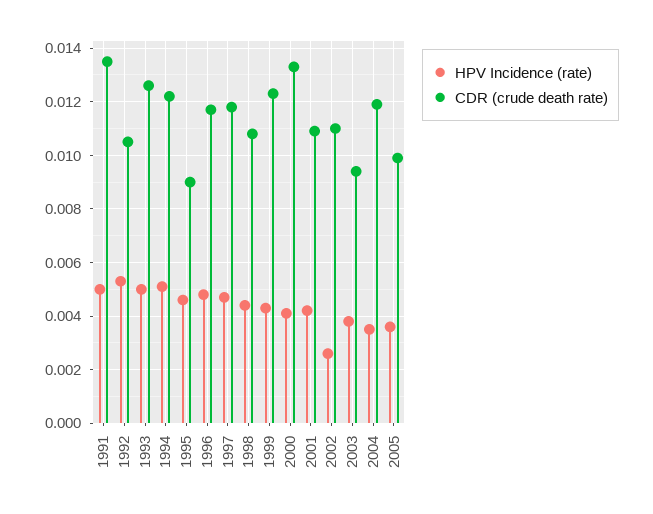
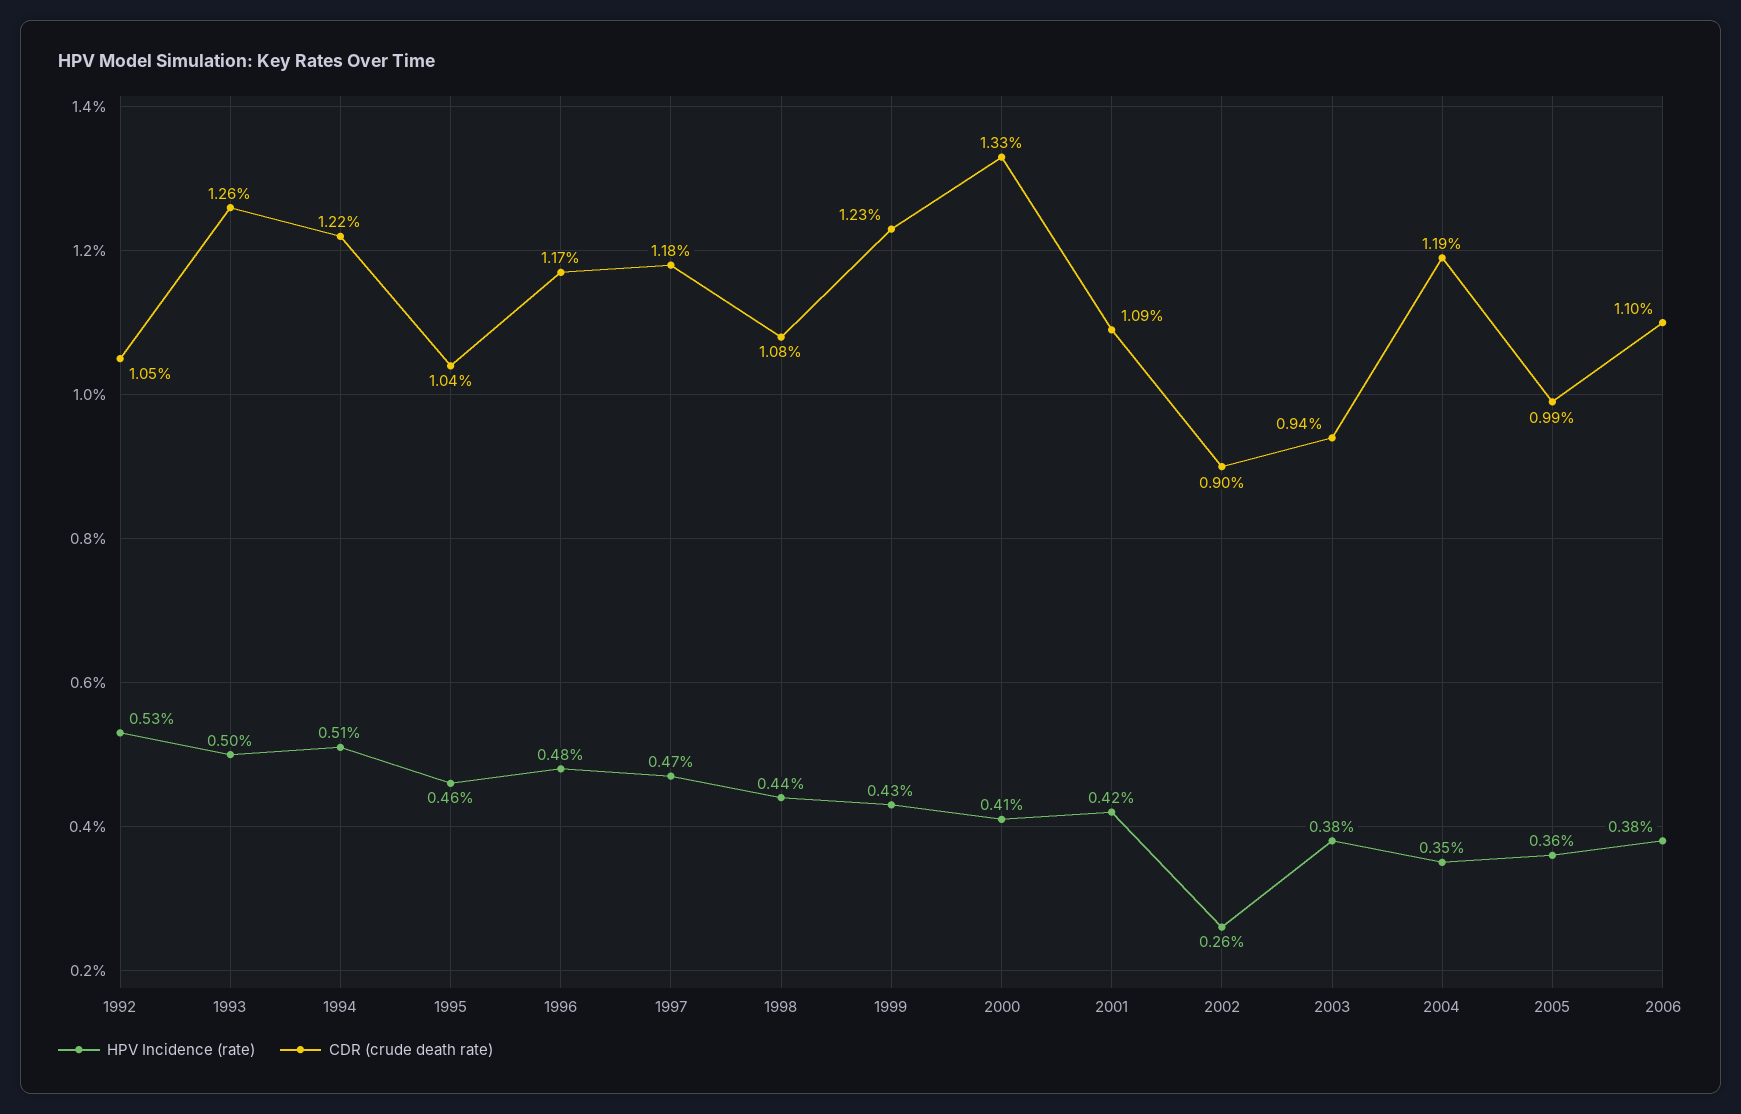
HPV Incidence (rate), 1991: 0.005 -> none
CDR (crude death rate), 1991: 0.0135 -> none
CDR (crude death rate), 1995: 0.009 -> 0.0104
CDR (crude death rate), 2002: 0.011 -> 0.009
HPV Incidence (rate), 2006: none -> 0.0038
CDR (crude death rate), 2006: none -> 0.011

